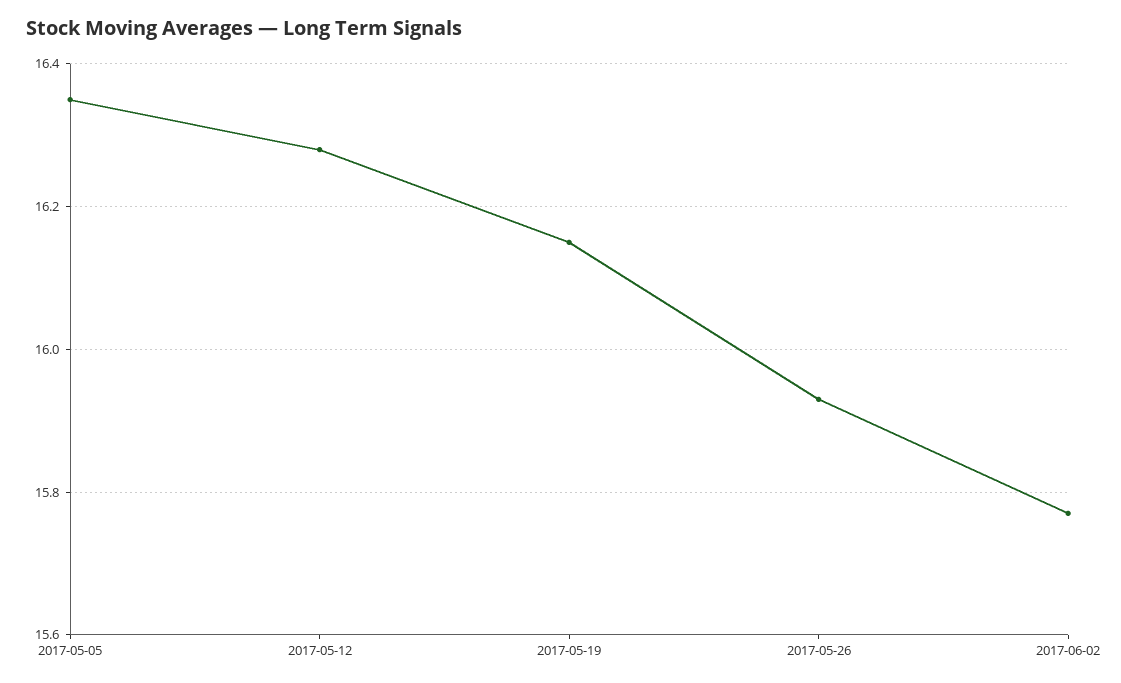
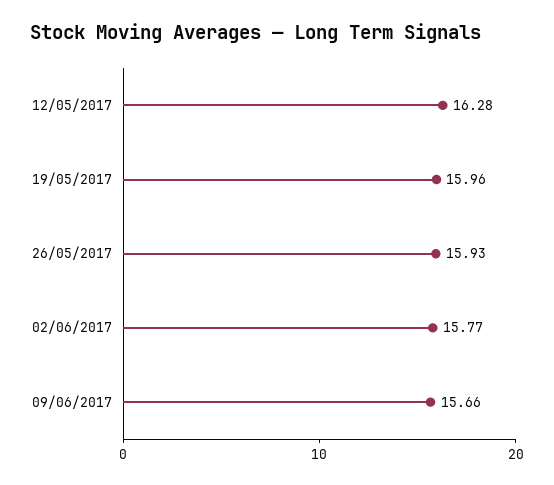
2017-05-05: 16.35 -> none
2017-05-19: 16.15 -> 15.96
09/06/2017: none -> 15.66

